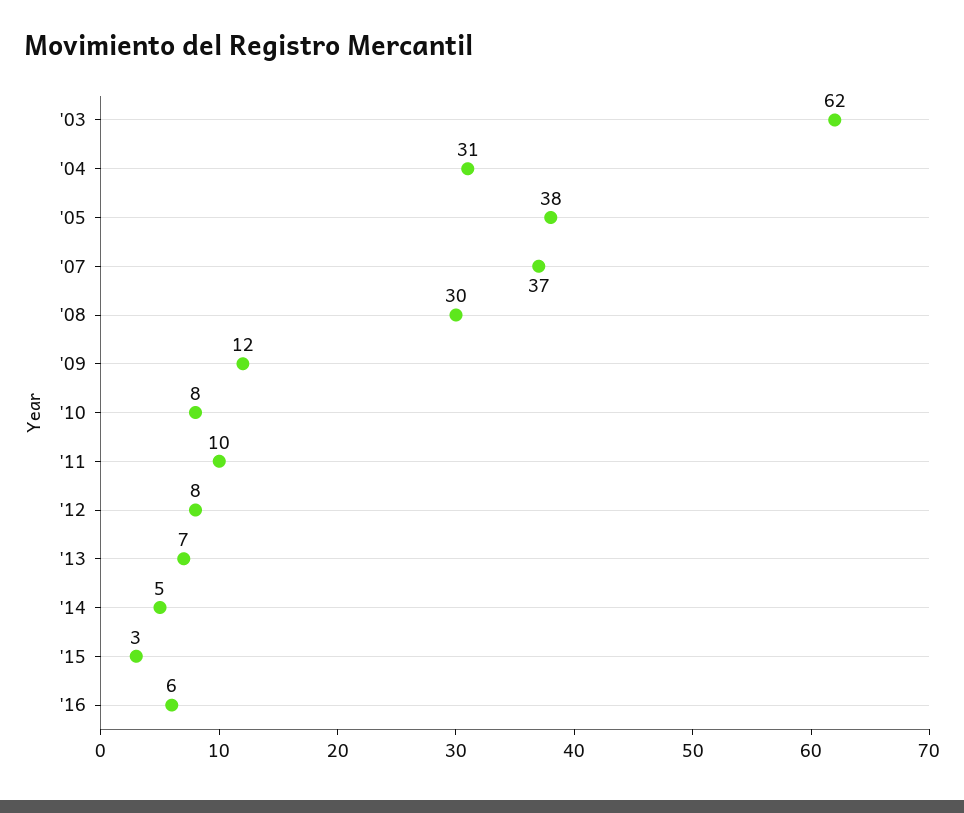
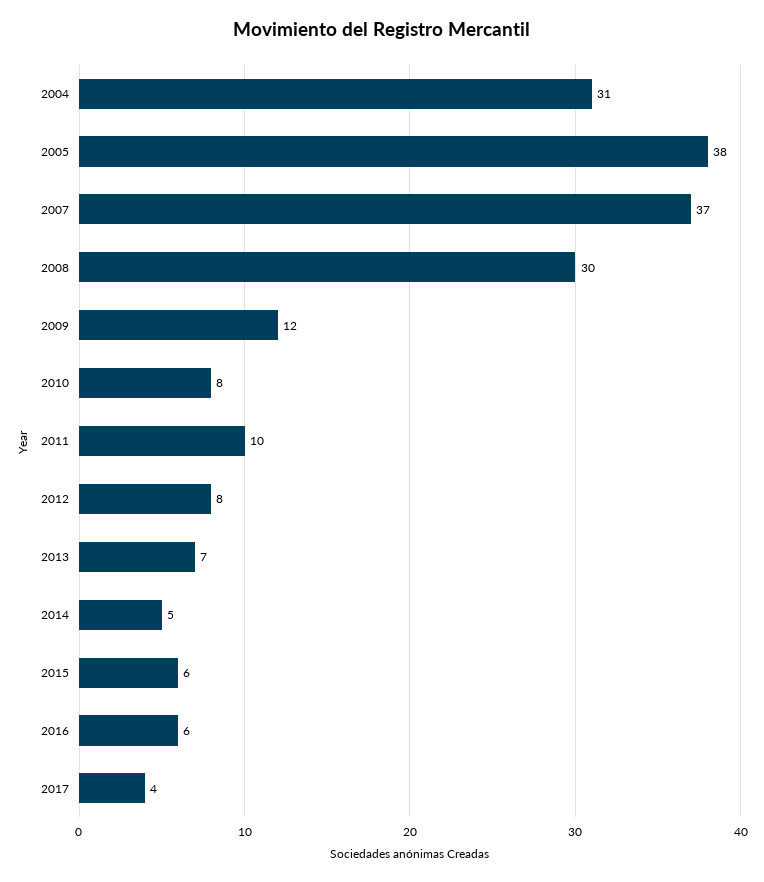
'03: 62 -> none
'15: 3 -> 6
2017: none -> 4

